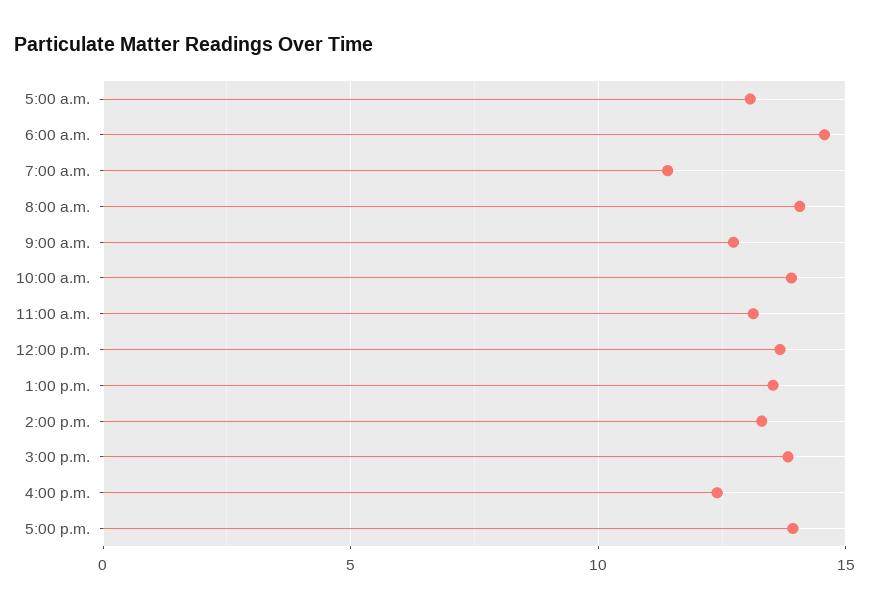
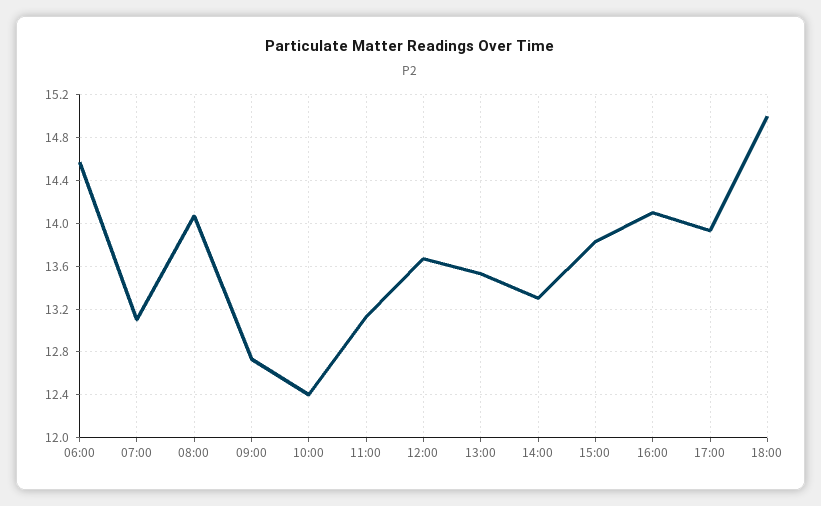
5:00 a.m.: 13 -> none
7:00 a.m.: 11.5 -> 13.1
10:00 a.m.: 14 -> 12.4
4:00 p.m.: 12.5 -> 14.1
18:00: none -> 15

